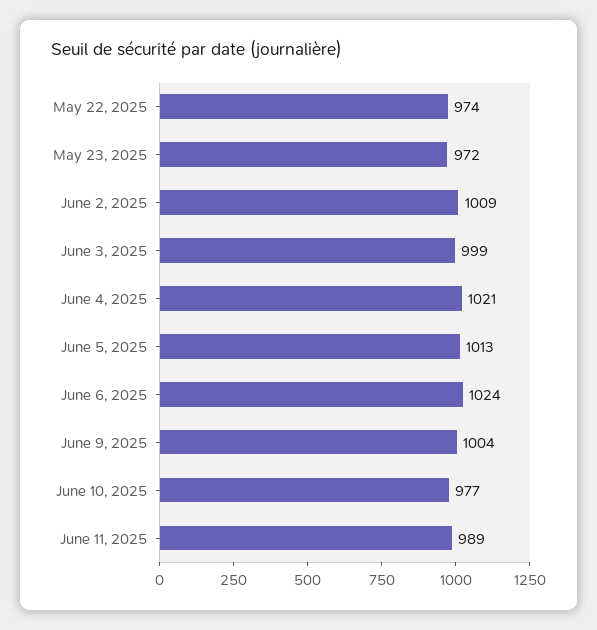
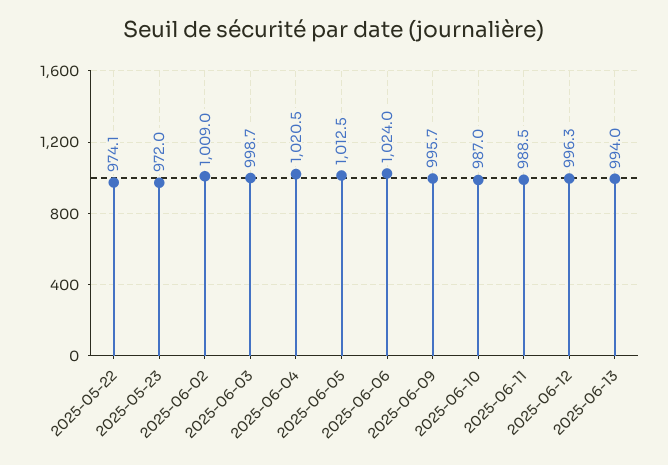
June 9, 2025: 1004 -> 995.7
June 10, 2025: 977 -> 987
2025-06-12: none -> 996.3
2025-06-13: none -> 994

